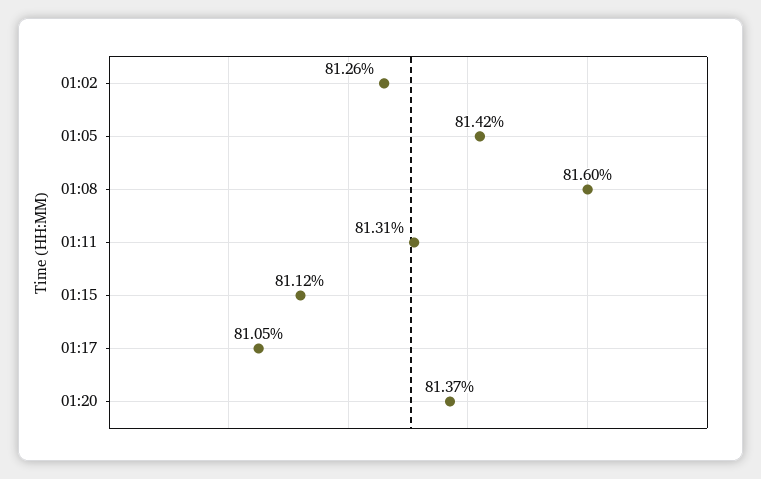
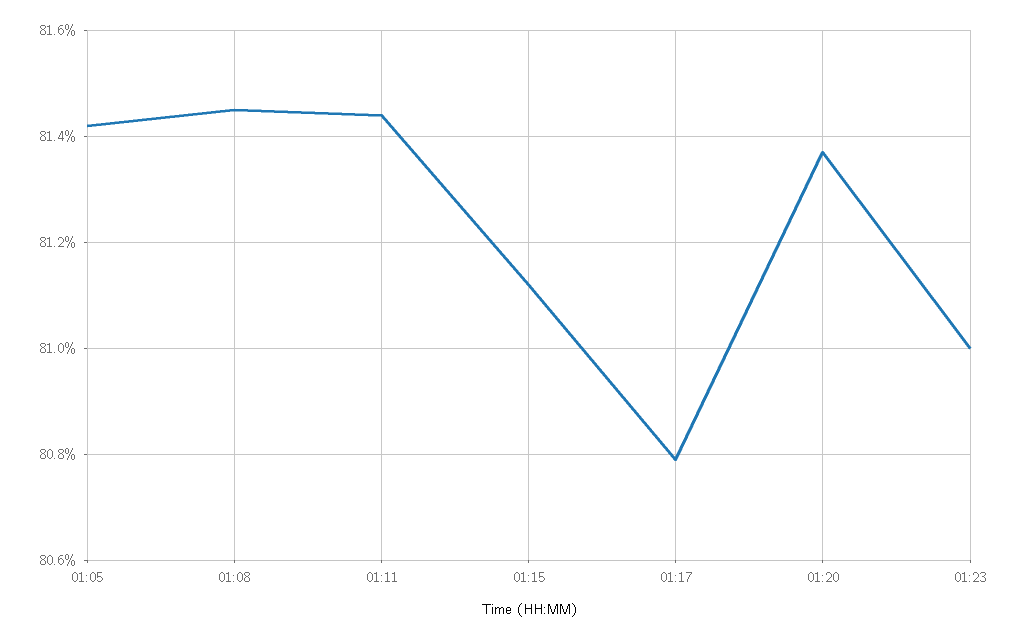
01:02: 81.26 -> none
01:08: 81.6 -> 81.45
01:11: 81.31 -> 81.45
01:17: 81.05 -> 80.8
01:23: none -> 81

